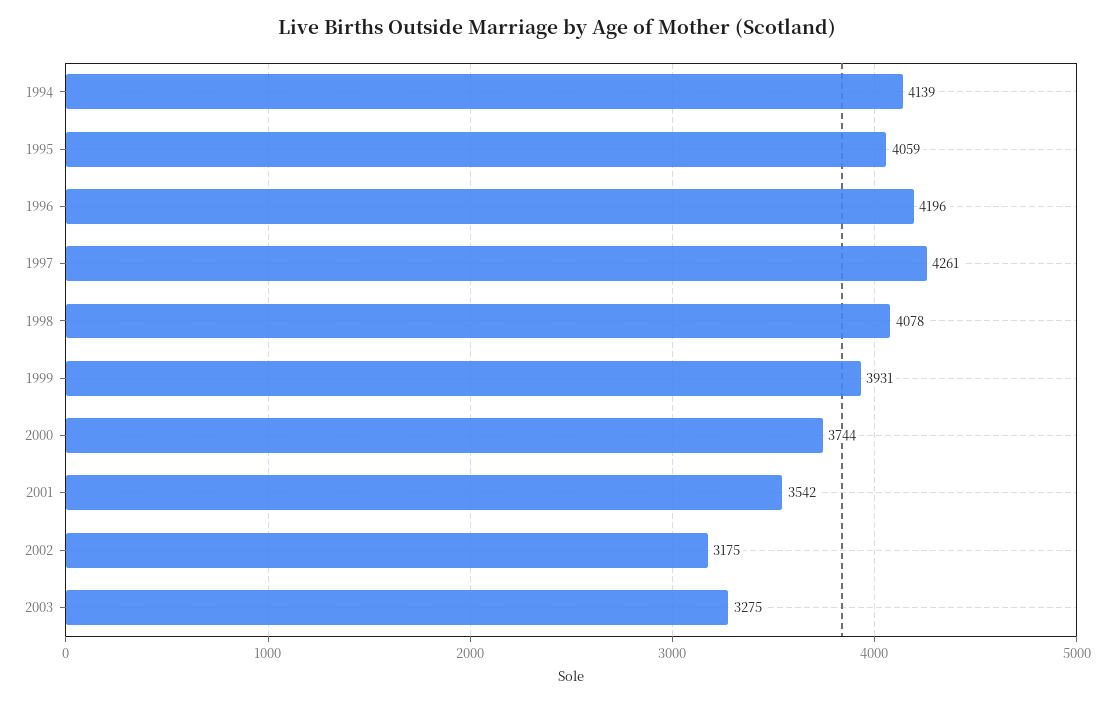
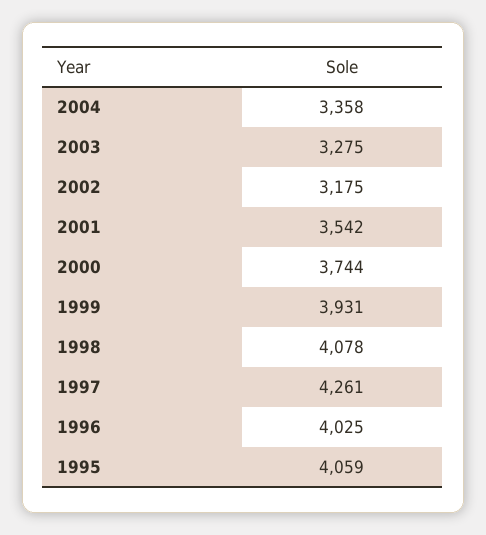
1994: 4139 -> none
1996: 4196 -> 4025
2004: none -> 3358

